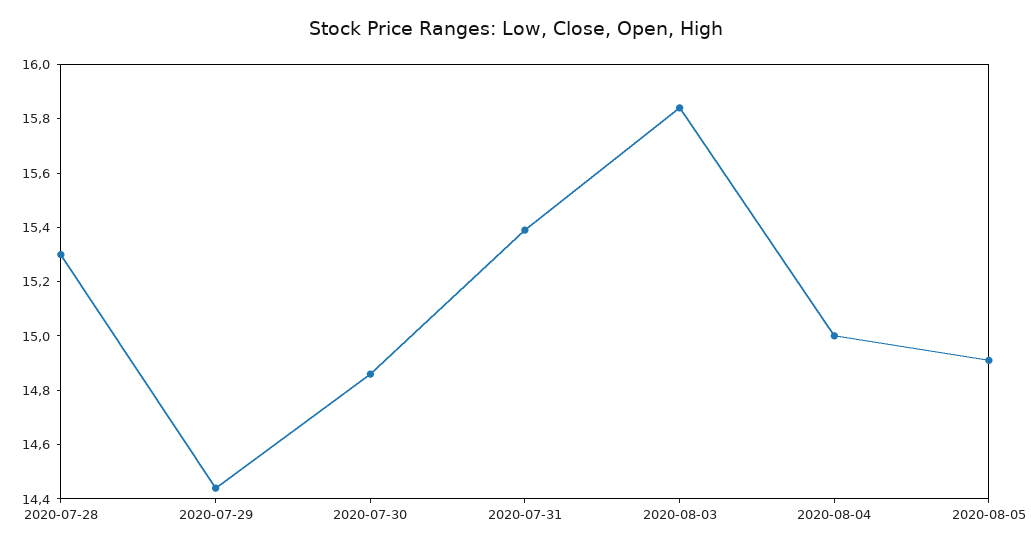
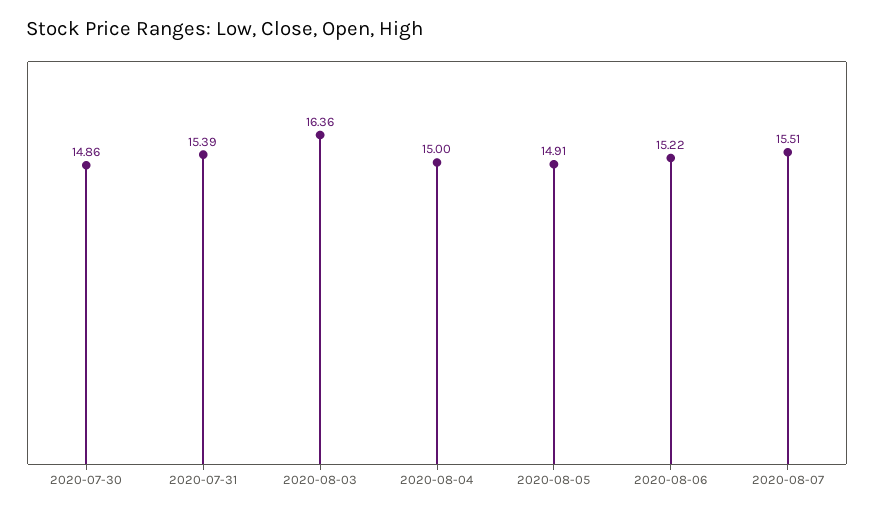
2020-07-28: 15.3 -> none
2020-07-29: 14.45 -> none
2020-08-03: 15.85 -> 16.36
2020-08-06: none -> 15.22
2020-08-07: none -> 15.51

